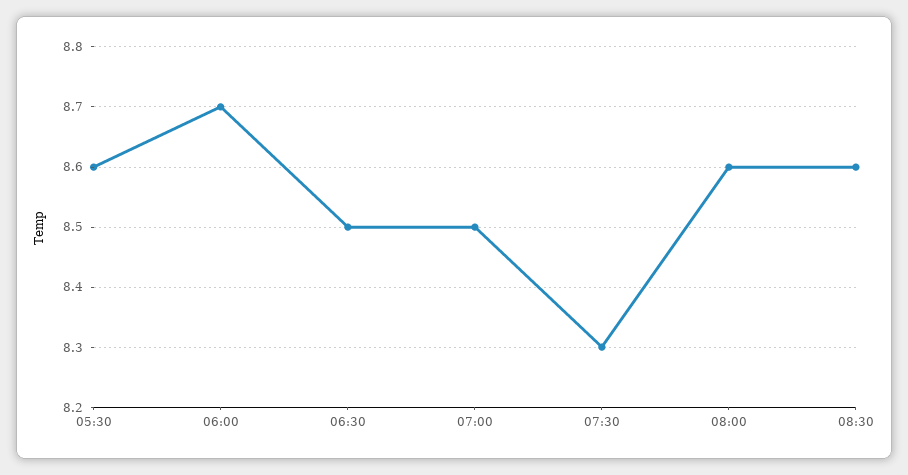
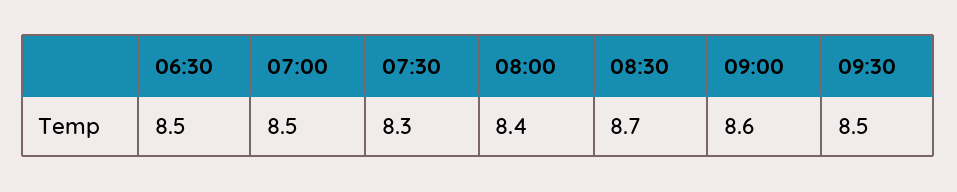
05:30: 8.6 -> none
06:00: 8.7 -> none
08:00: 8.6 -> 8.4
08:30: 8.6 -> 8.7
09:00: none -> 8.6
09:30: none -> 8.5

